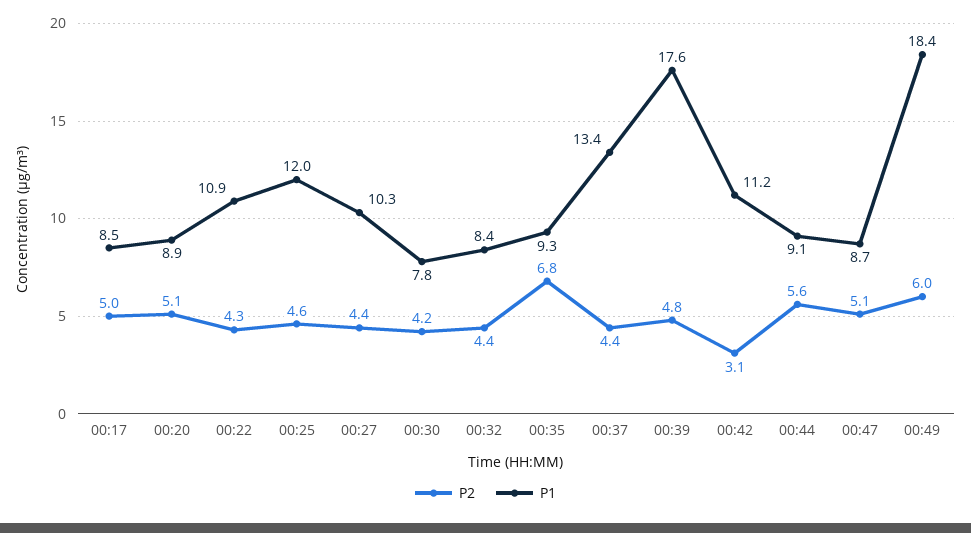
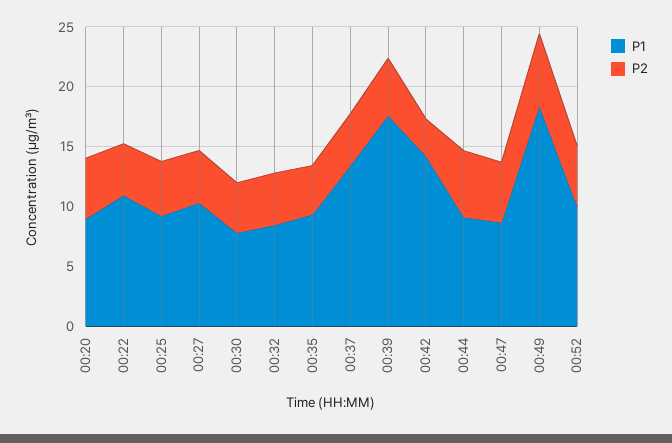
P2, 00:17: 5 -> none
P1, 00:17: 8.5 -> none
P1, 00:25: 12 -> 9
P2, 00:35: 6.8 -> 4
P1, 00:42: 11.2 -> 14
P1, 00:52: none -> 10
P2, 00:52: none -> 5

